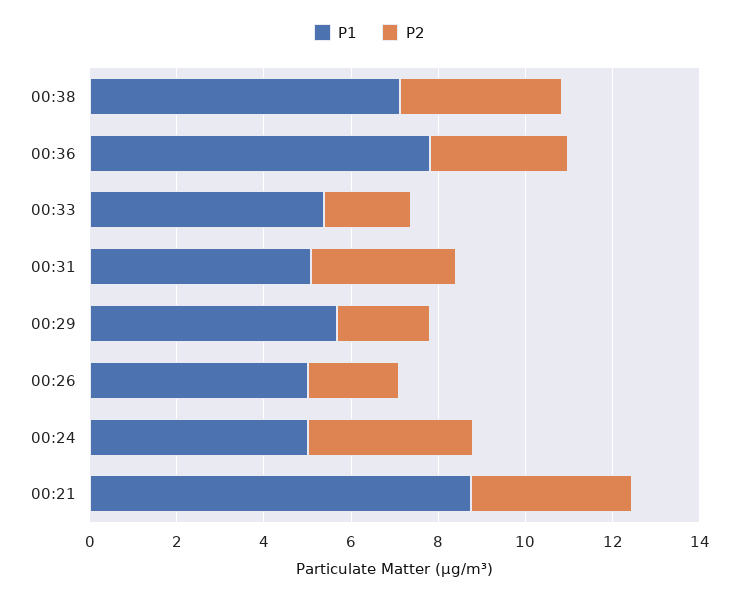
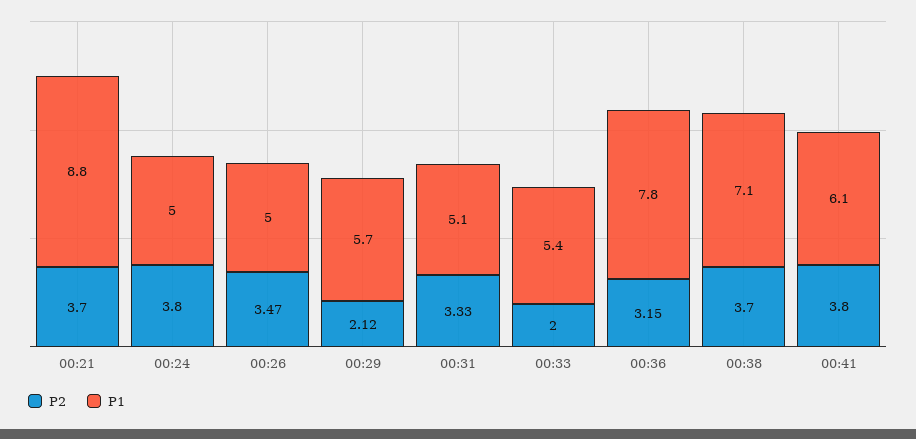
P2, 00:26: 2 -> 3.47
P2, 00:41: none -> 3.8
P1, 00:41: none -> 6.1

